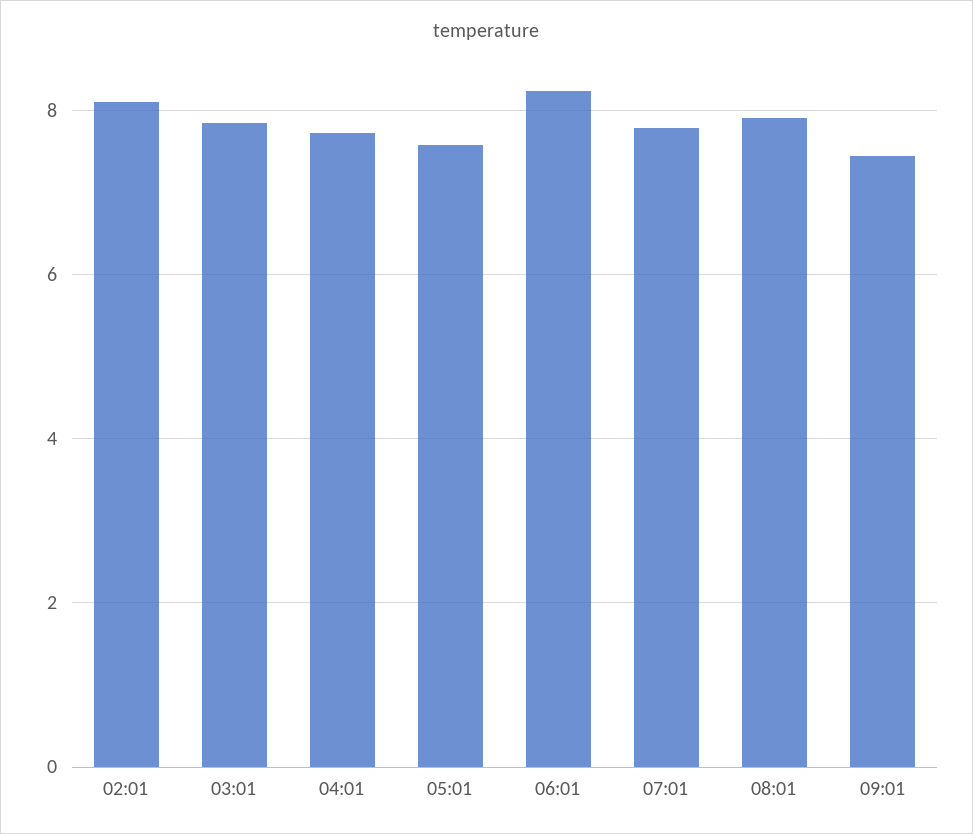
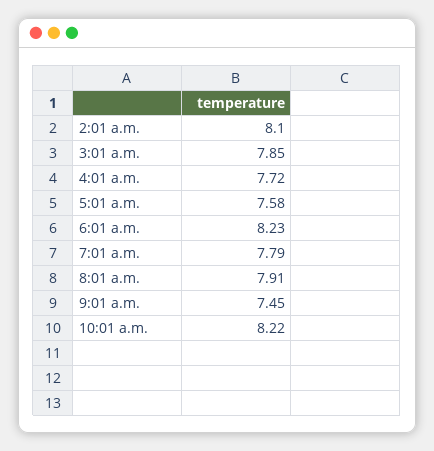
10:01 a.m.: none -> 8.22

